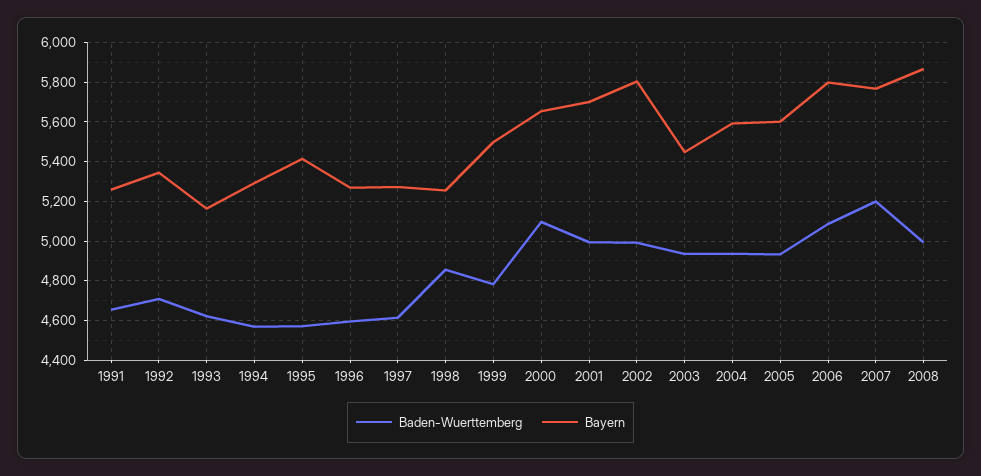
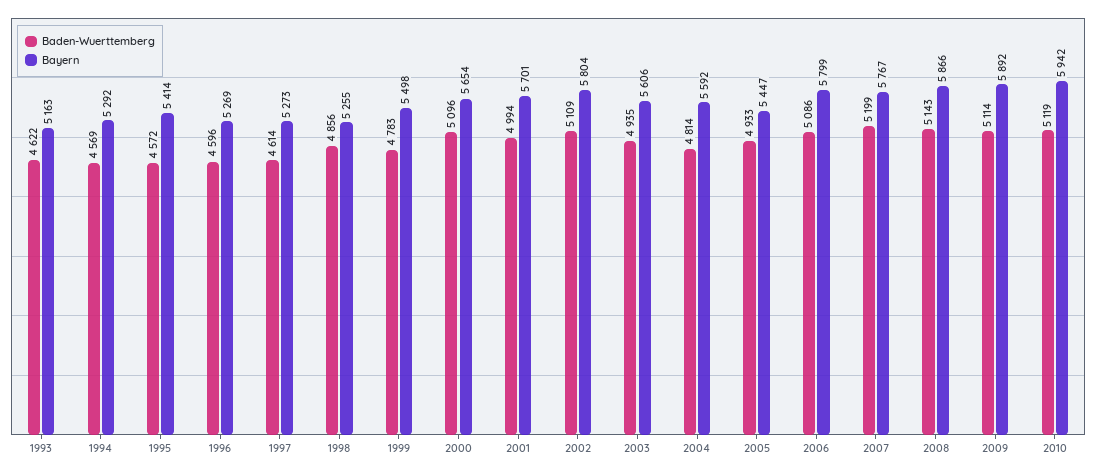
Baden-Wuerttemberg, 1991: 4650 -> none
Bayern, 1991: 5250 -> none
Baden-Wuerttemberg, 1992: 4700 -> none
Bayern, 1992: 5350 -> none
Baden-Wuerttemberg, 2002: 5000 -> 5109
Bayern, 2003: 5450 -> 5606
Baden-Wuerttemberg, 2004: 4950 -> 4814
Bayern, 2005: 5600 -> 5447
Baden-Wuerttemberg, 2008: 5000 -> 5143
Baden-Wuerttemberg, 2009: none -> 5114
Bayern, 2009: none -> 5892
Baden-Wuerttemberg, 2010: none -> 5119
Bayern, 2010: none -> 5942

